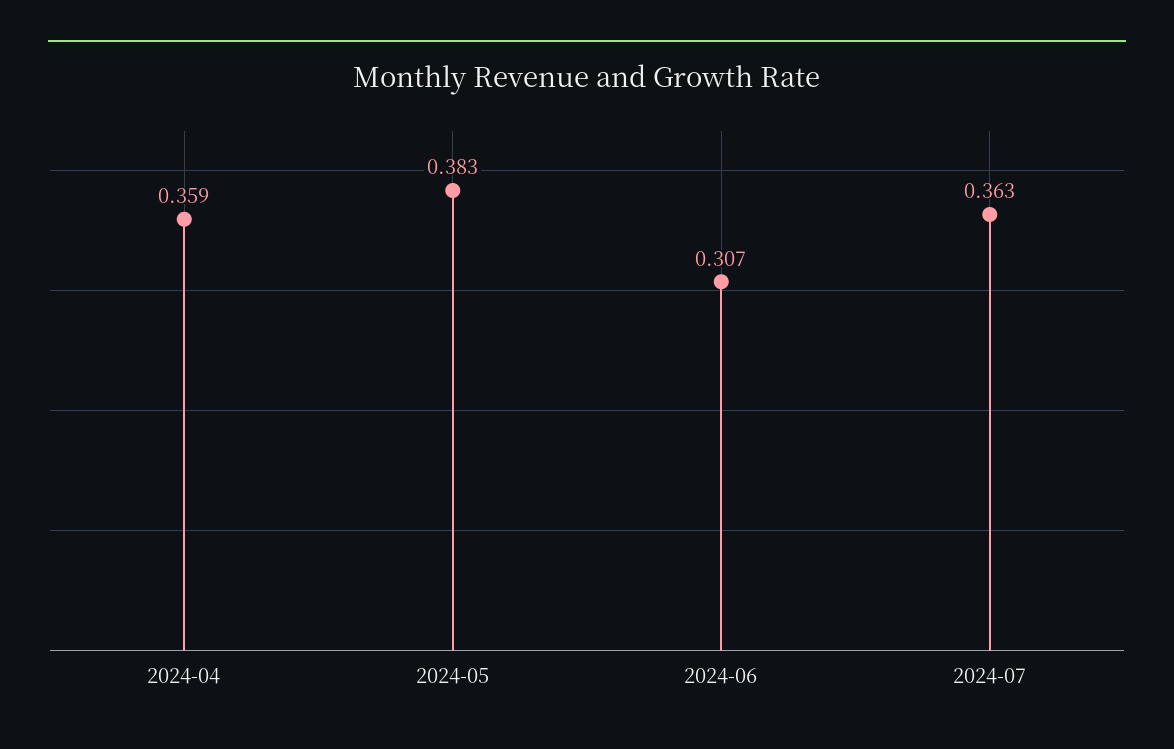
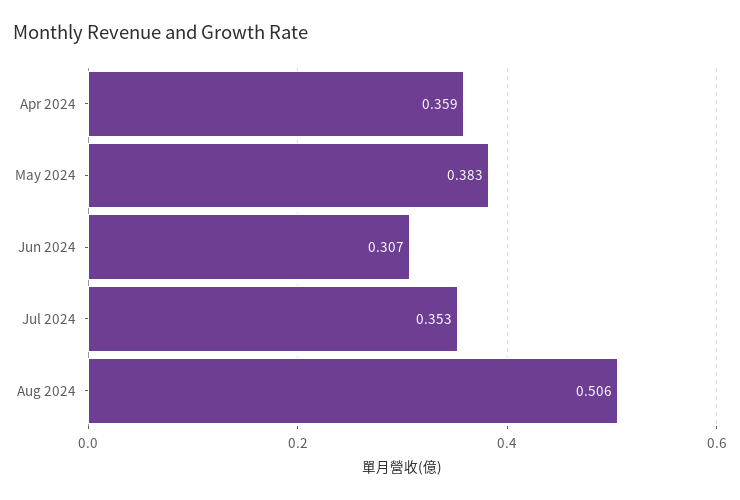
2024-07: 0.363 -> 0.353
Aug 2024: none -> 0.506

